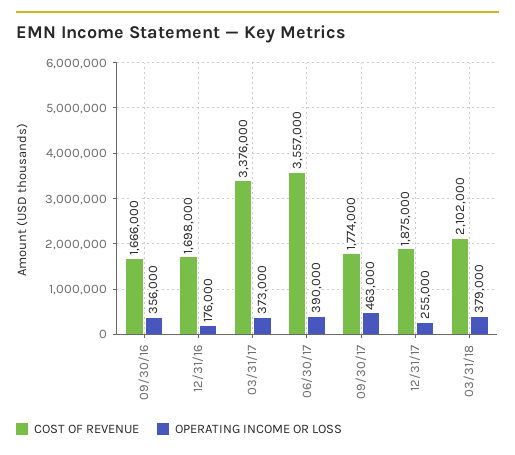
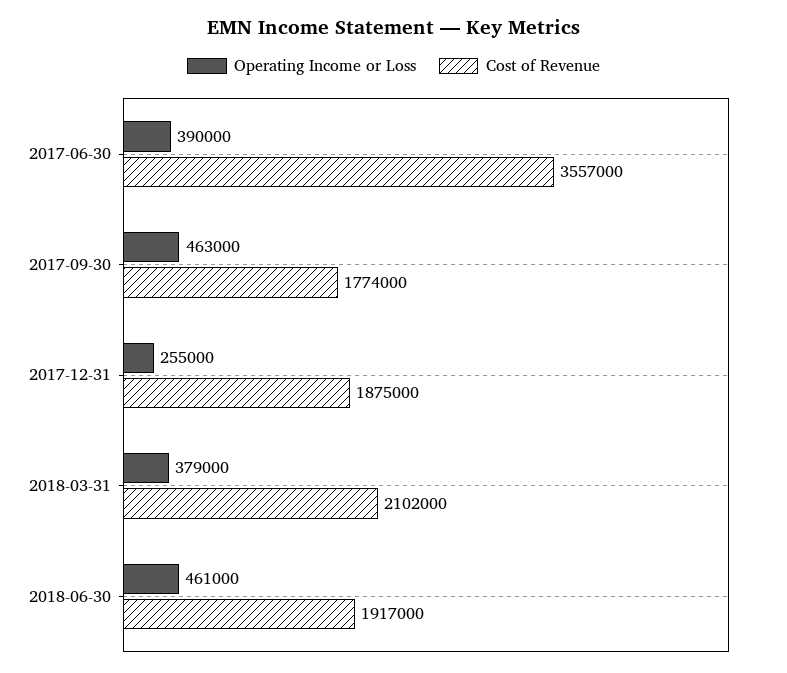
COST OF REVENUE, 09/30/16: 1666000 -> none
OPERATING INCOME OR LOSS, 09/30/16: 356000 -> none
COST OF REVENUE, 12/31/16: 1698000 -> none
OPERATING INCOME OR LOSS, 12/31/16: 176000 -> none
COST OF REVENUE, 03/31/17: 3376000 -> none
OPERATING INCOME OR LOSS, 03/31/17: 373000 -> none
OPERATING INCOME OR LOSS, 2018-06-30: none -> 461000
COST OF REVENUE, 2018-06-30: none -> 1917000

